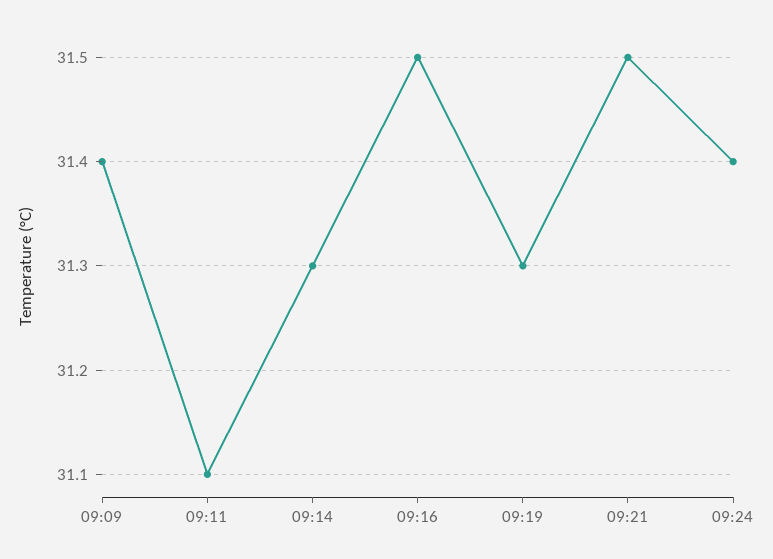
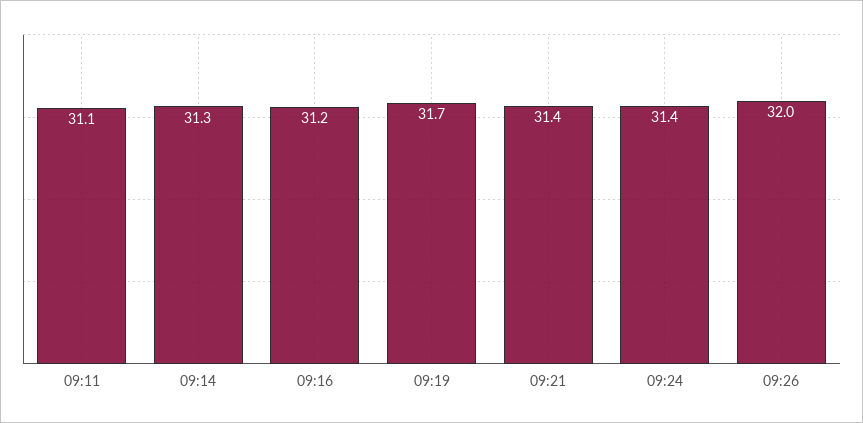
09:09: 31.4 -> none
09:16: 31.5 -> 31.2
09:19: 31.3 -> 31.7
09:21: 31.5 -> 31.4
09:26: none -> 32

